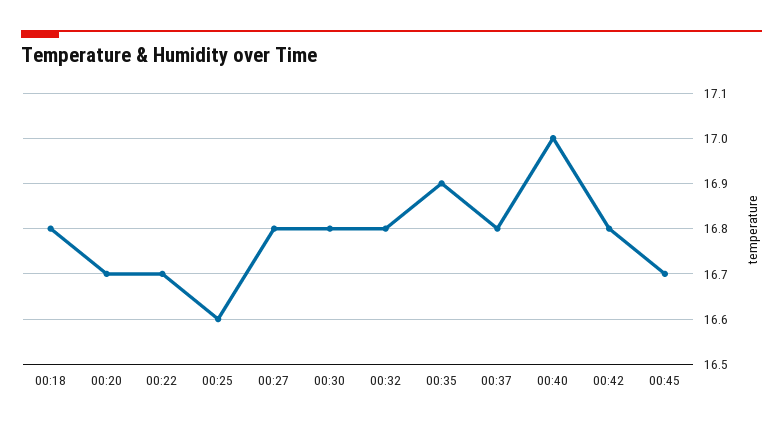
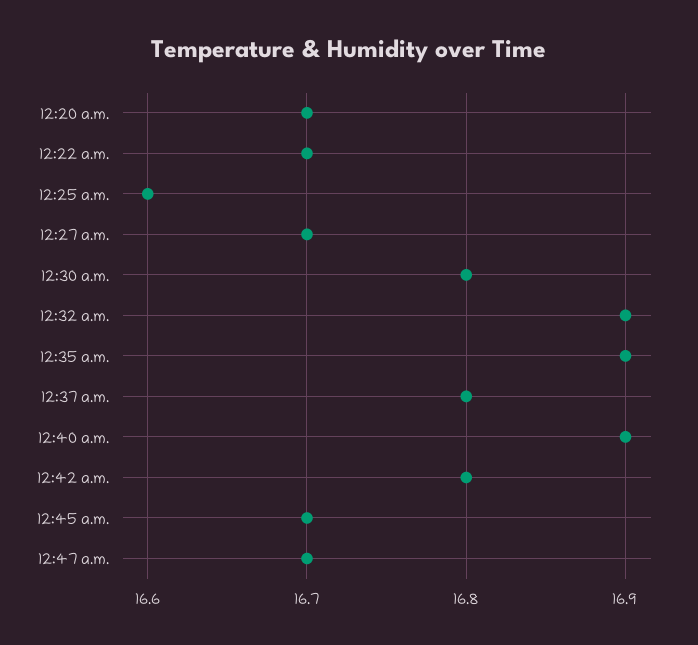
00:18: 16.8 -> none
00:27: 16.8 -> 16.7
00:32: 16.8 -> 16.9
00:40: 17 -> 16.9
12:47 a.m.: none -> 16.7

